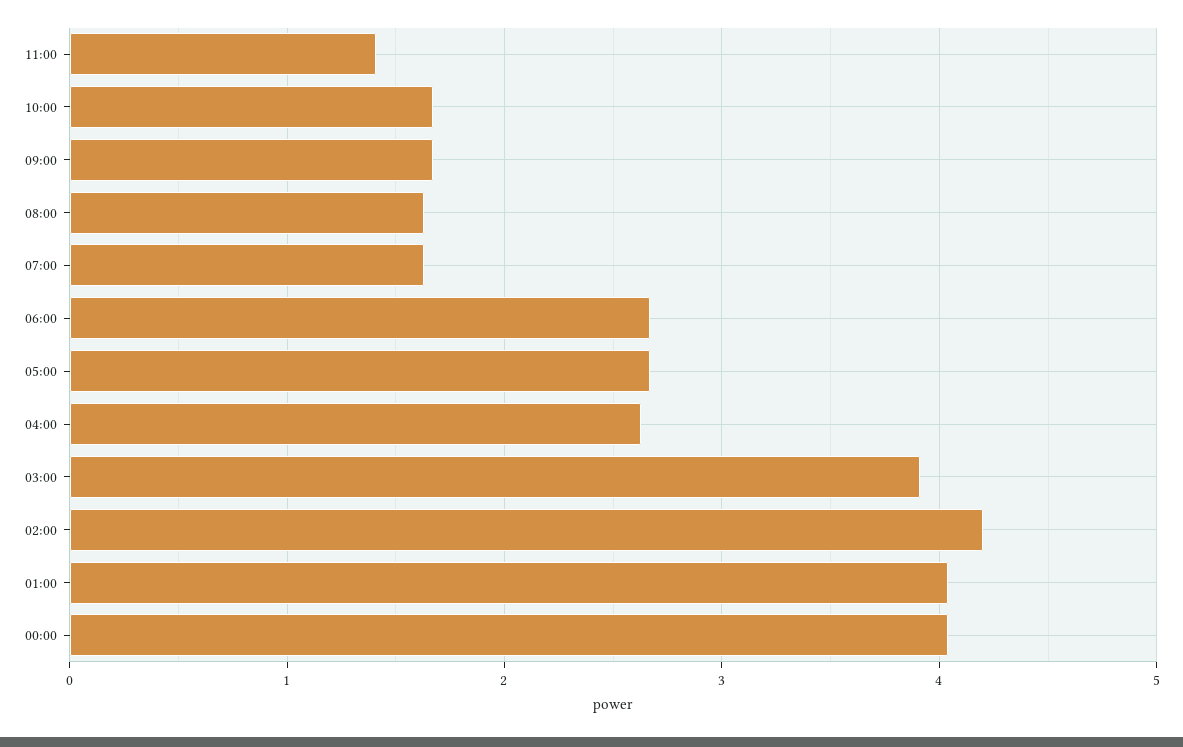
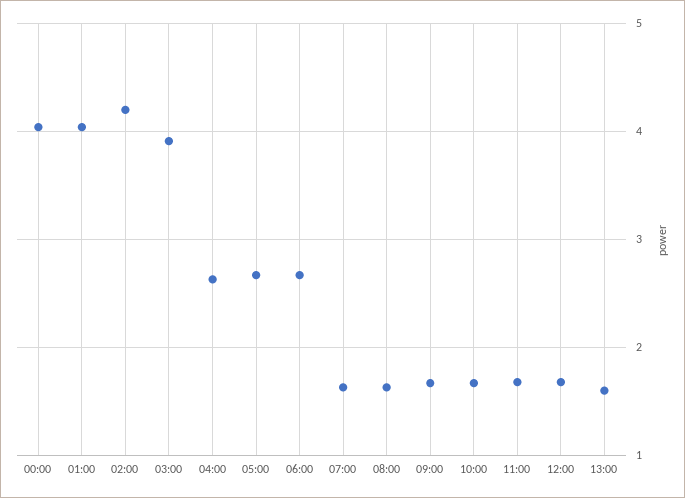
11:00: 1.4 -> 1.7
12:00: none -> 1.7
13:00: none -> 1.6

